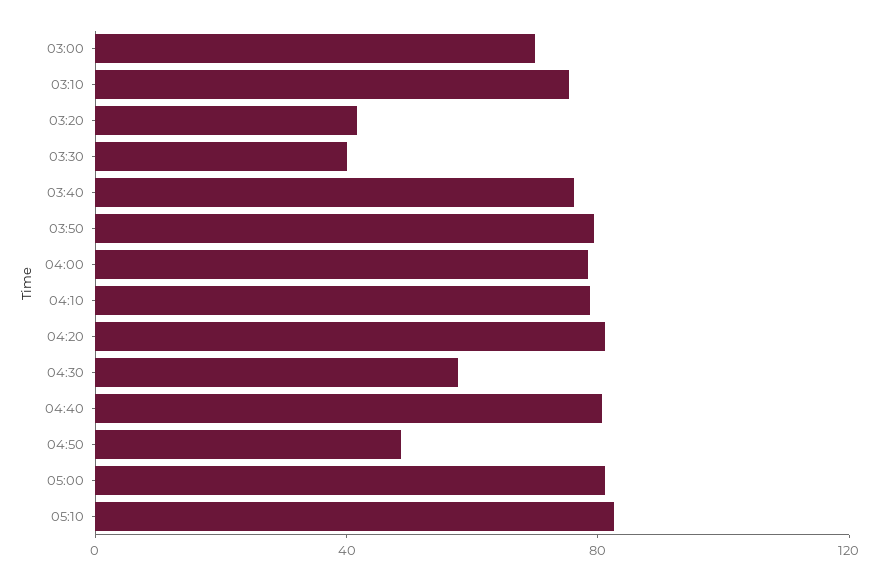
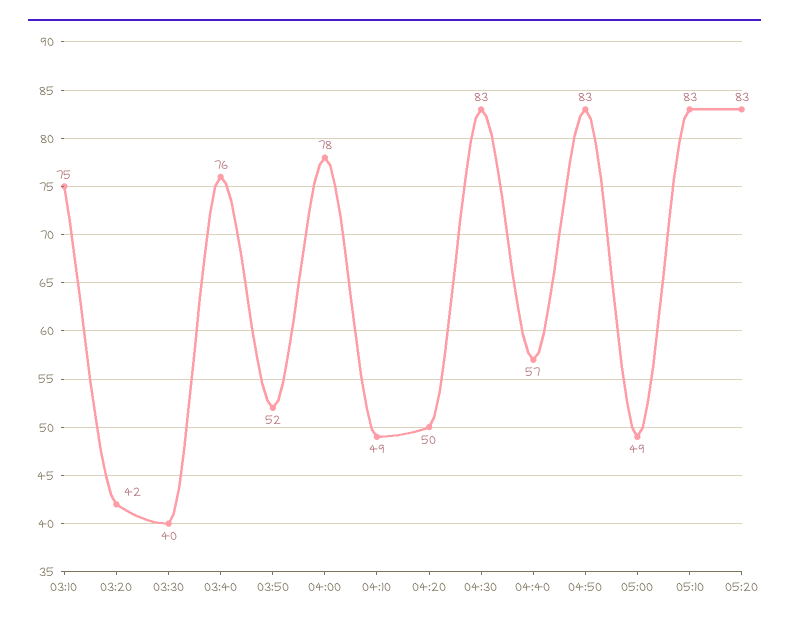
03:00: 70 -> none
03:50: 80 -> 52
04:10: 80 -> 49
04:20: 80 -> 50
04:30: 60 -> 83
04:40: 80 -> 57
04:50: 50 -> 83
05:00: 80 -> 49
05:20: none -> 83

